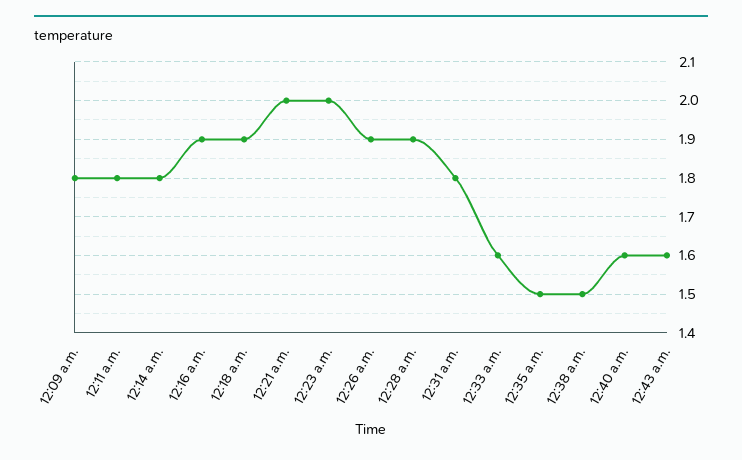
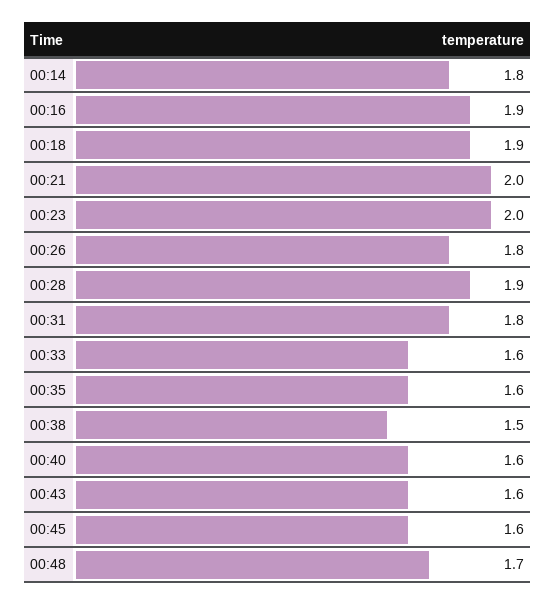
12:09 a.m.: 1.8 -> none
12:11 a.m.: 1.8 -> none
12:26 a.m.: 1.9 -> 1.8
12:35 a.m.: 1.5 -> 1.6
00:45: none -> 1.6
00:48: none -> 1.7

